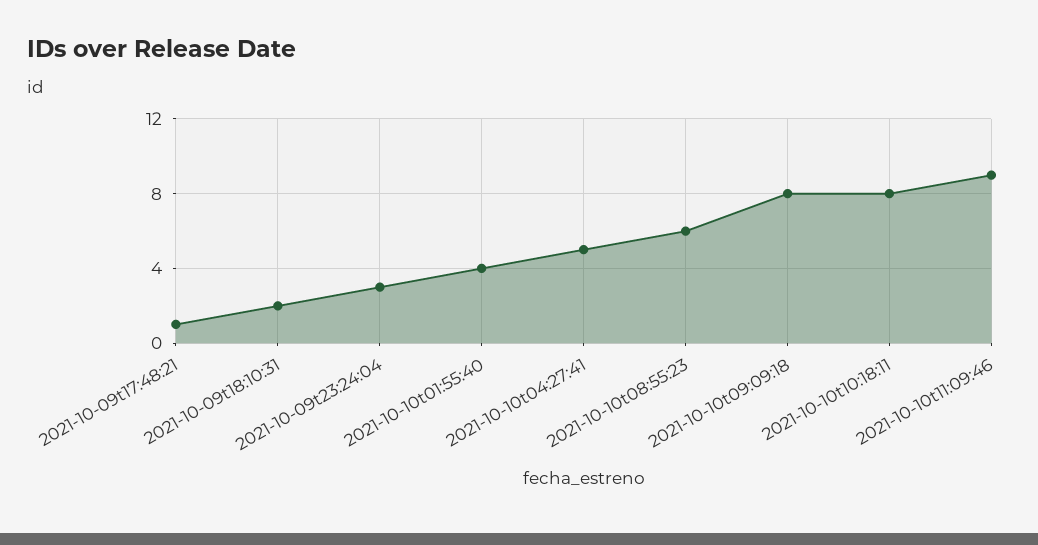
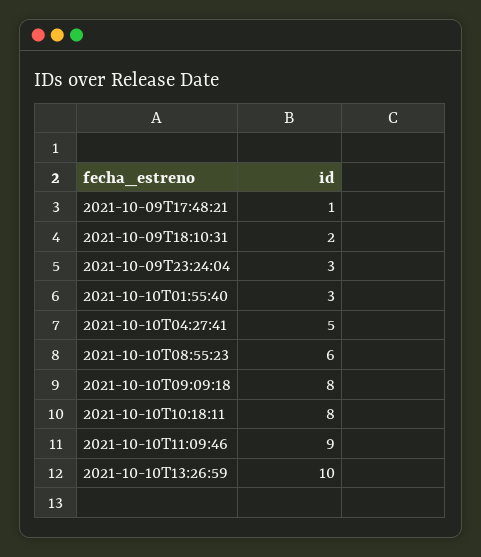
2021-10-10t01:55:40: 4 -> 3
2021-10-10T13:26:59: none -> 10

